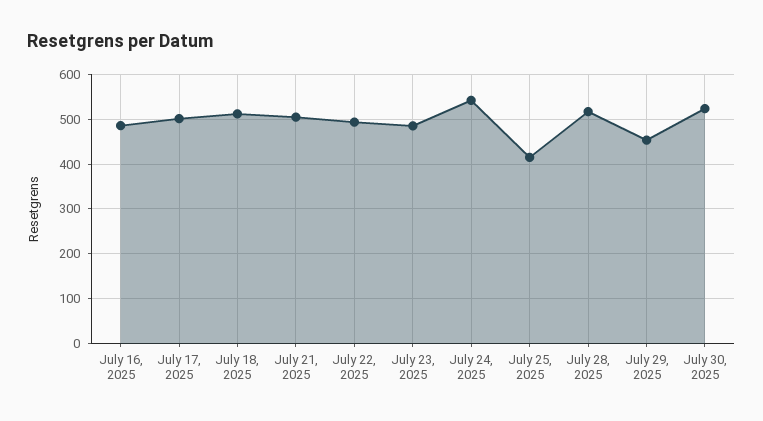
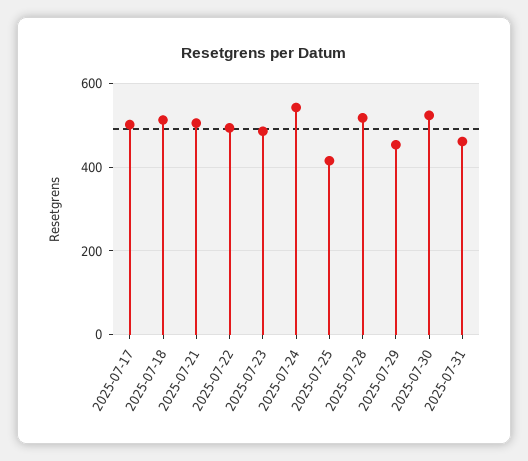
July 16, 2025: 480 -> none
2025-07-31: none -> 460

